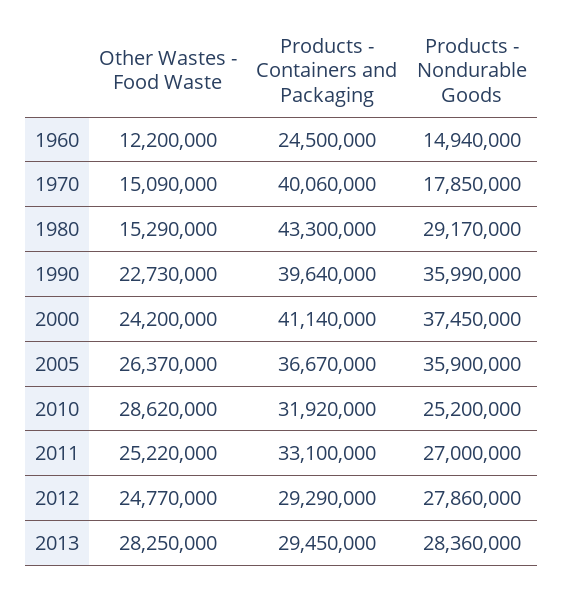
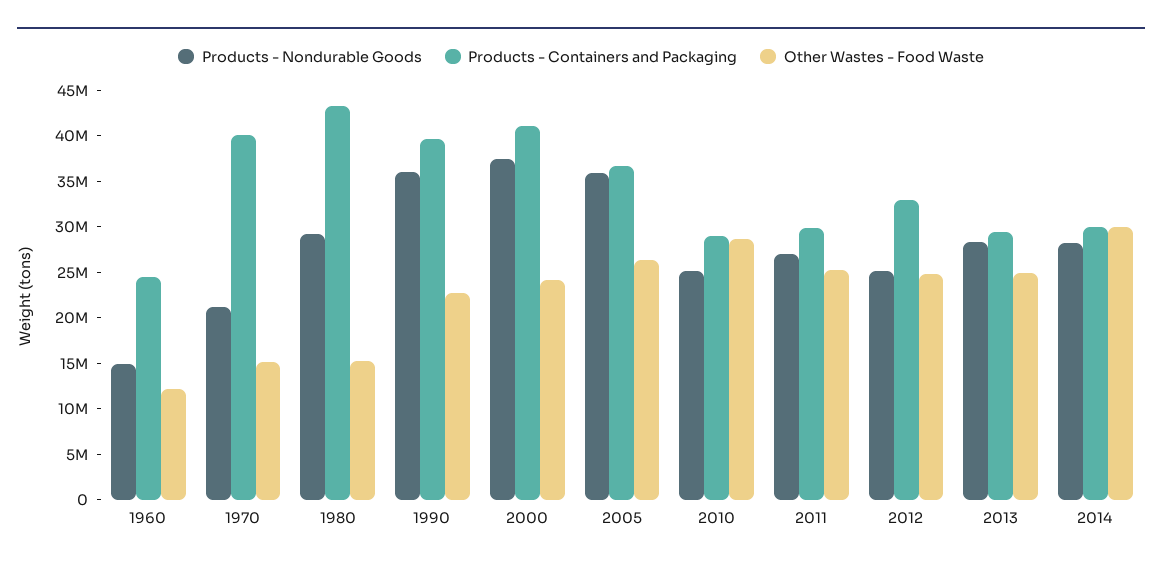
Products - Nondurable Goods, 1970: 17850000 -> 21000000
Products - Containers and Packaging, 2010: 31920000 -> 29000000
Products - Containers and Packaging, 2011: 33100000 -> 30000000
Products - Containers and Packaging, 2012: 29290000 -> 33000000
Products - Nondurable Goods, 2012: 27860000 -> 25000000
Other Wastes - Food Waste, 2013: 28250000 -> 25000000
Products - Nondurable Goods, 2014: none -> 28000000
Products - Containers and Packaging, 2014: none -> 30000000
Other Wastes - Food Waste, 2014: none -> 30000000

